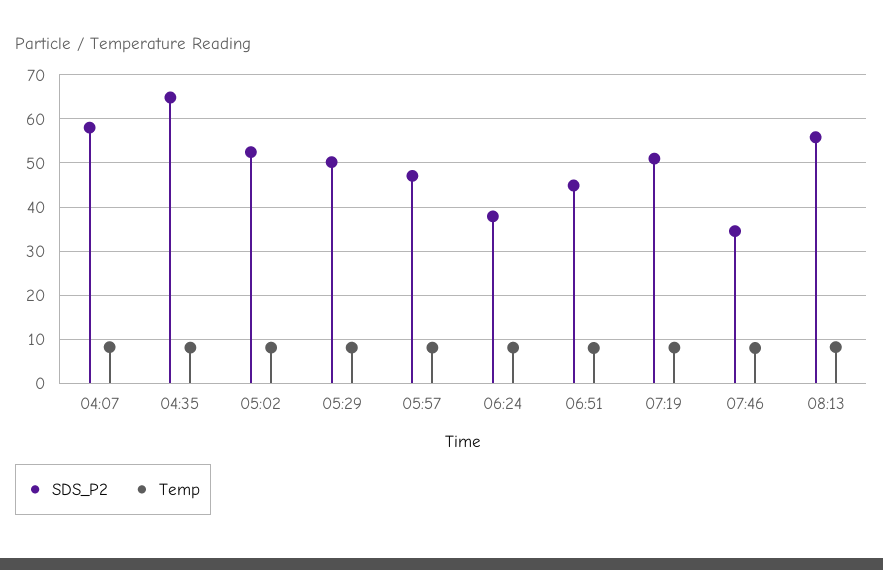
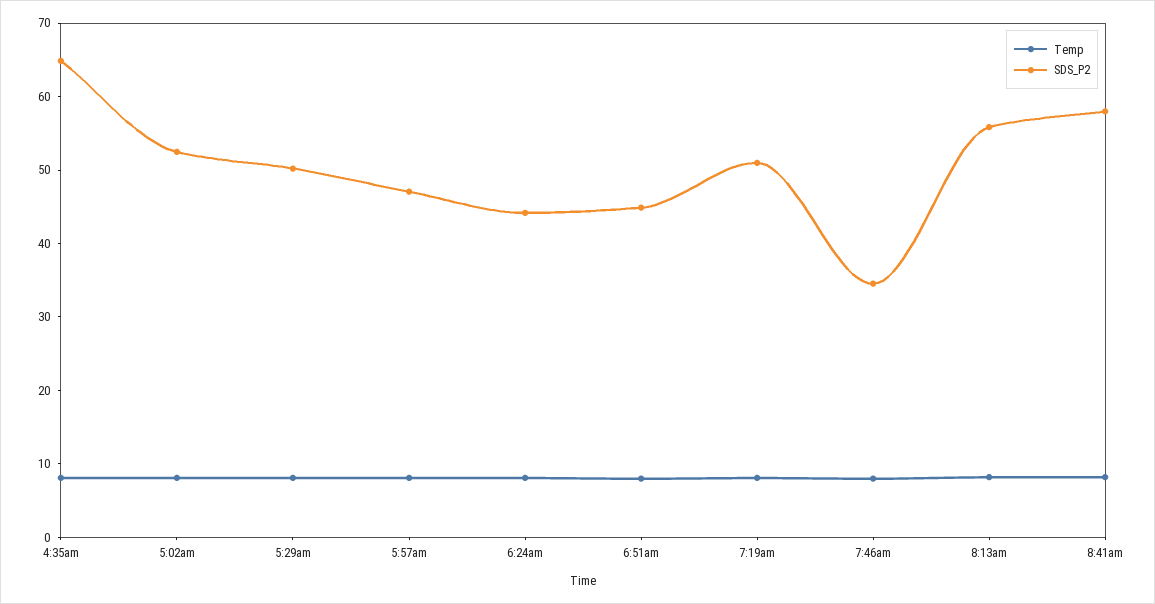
SDS_P2, 04:07: 58 -> none
Temp, 04:07: 8 -> none
SDS_P2, 06:24: 38 -> 44
Temp, 8:41am: none -> 8
SDS_P2, 8:41am: none -> 58

